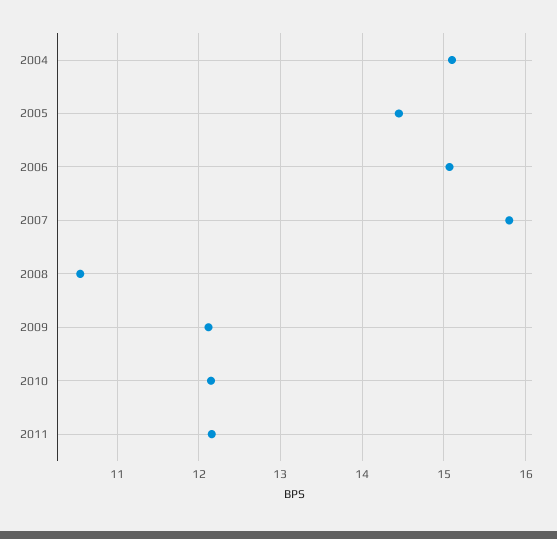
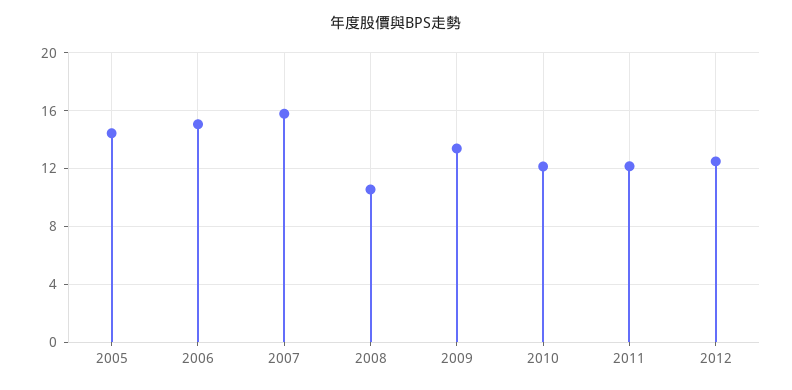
2004: 15.1 -> none
2009: 12.1 -> 13.5
2012: none -> 12.5

